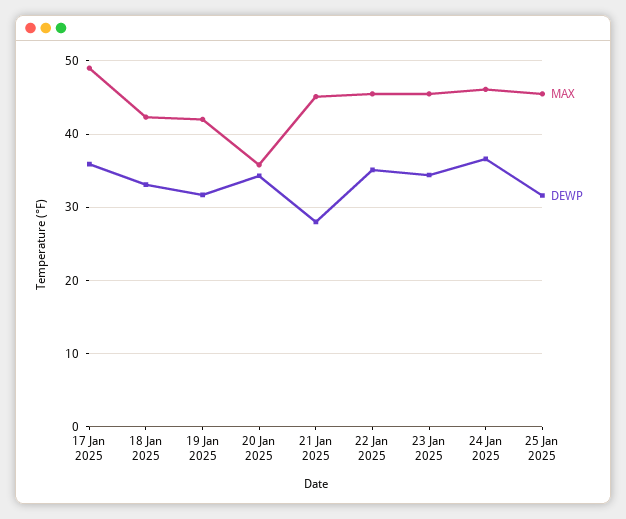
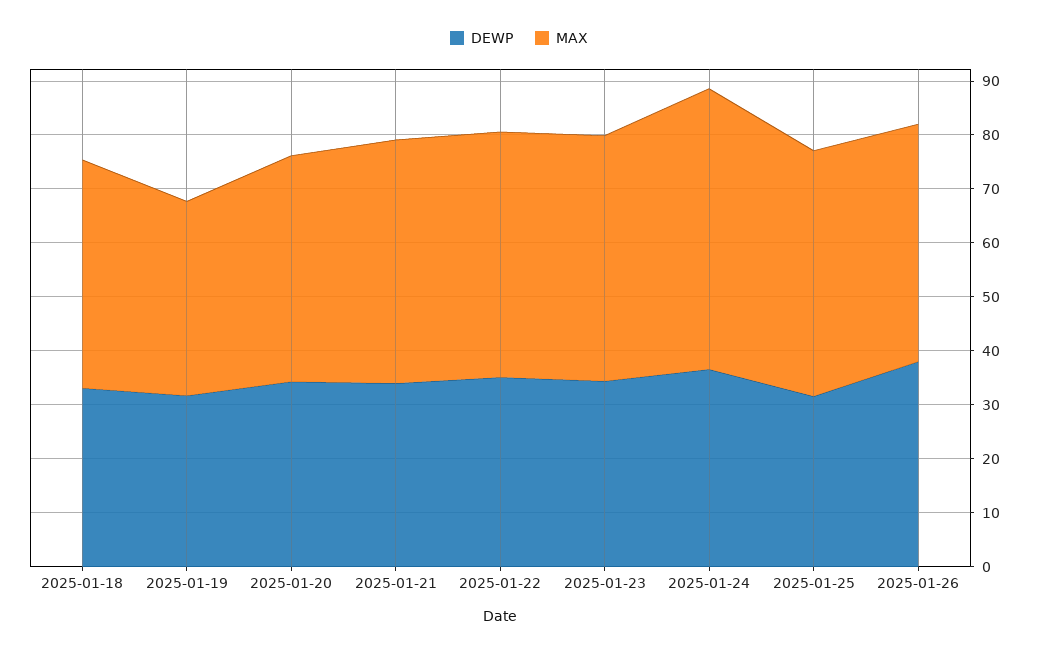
MAX, 17 Jan 2025: 49 -> none
DEWP, 17 Jan 2025: 36 -> none
MAX, 19 Jan 2025: 42 -> 36
MAX, 20 Jan 2025: 36 -> 42
DEWP, 21 Jan 2025: 28 -> 34
MAX, 24 Jan 2025: 46 -> 52
DEWP, 2025-01-26: none -> 38
MAX, 2025-01-26: none -> 44

